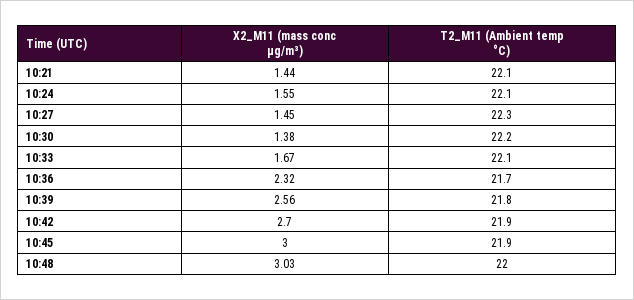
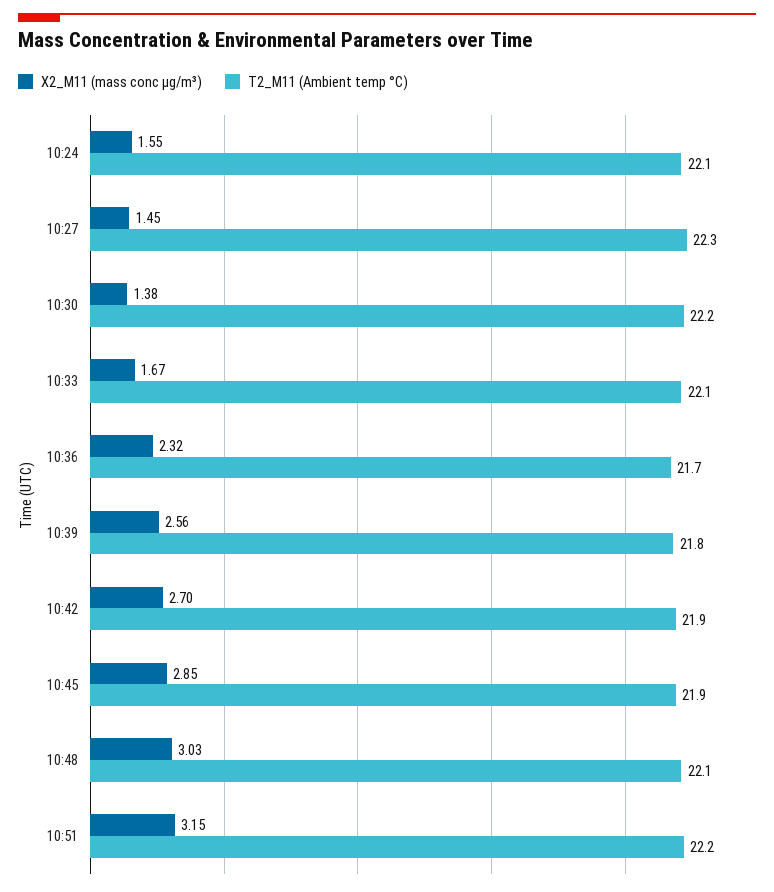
X2_M11 (mass conc μg/m³), 10:21: 1.44 -> none
T2_M11 (Ambient temp °C), 10:21: 22.1 -> none
X2_M11 (mass conc μg/m³), 10:45: 3 -> 2.85
T2_M11 (Ambient temp °C), 10:48: 22 -> 22.1
X2_M11 (mass conc μg/m³), 10:51: none -> 3.15
T2_M11 (Ambient temp °C), 10:51: none -> 22.2

